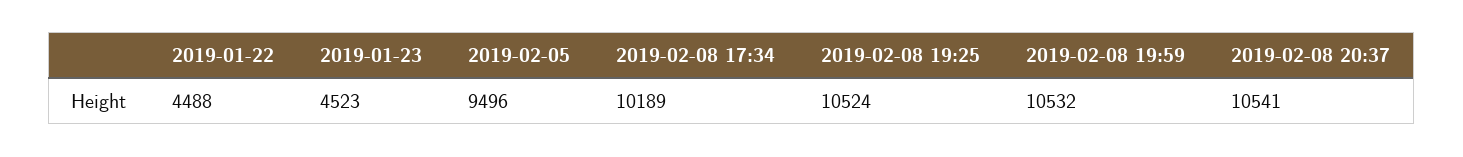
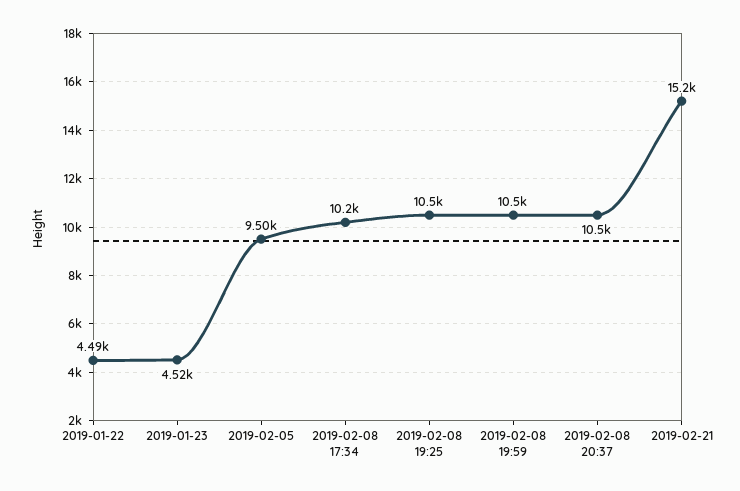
2019-02-21: none -> 15200

